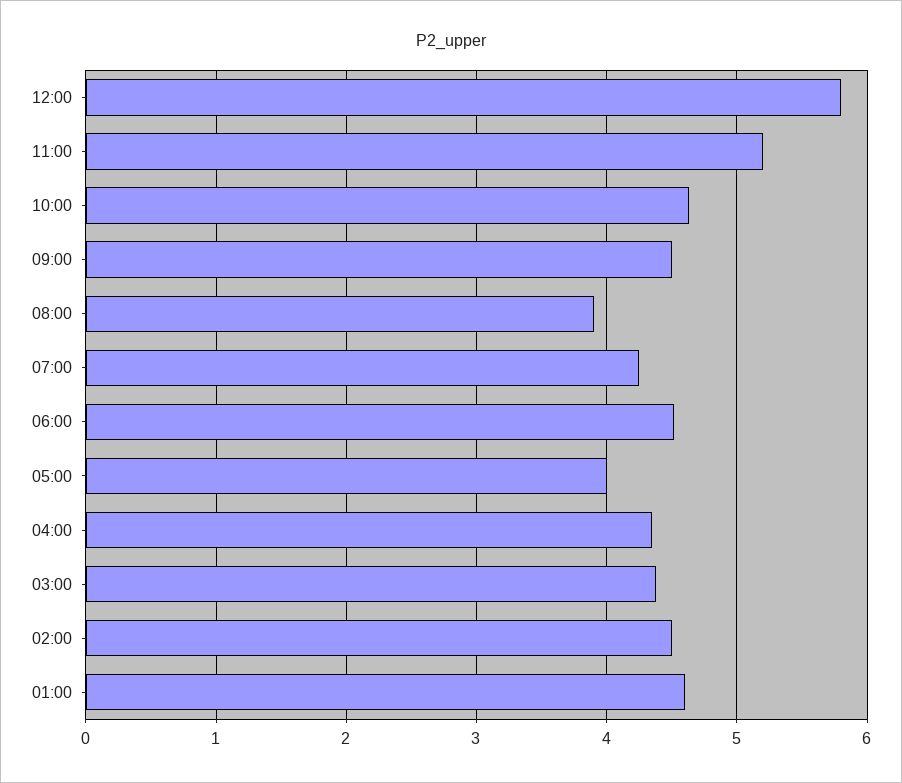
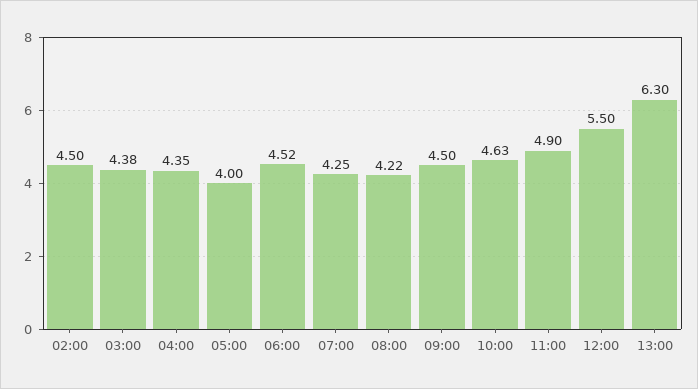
12:00: 5.8 -> 5.5
11:00: 5.2 -> 4.9
08:00: 3.9 -> 4.22
01:00: 4.6 -> none
13:00: none -> 6.3

